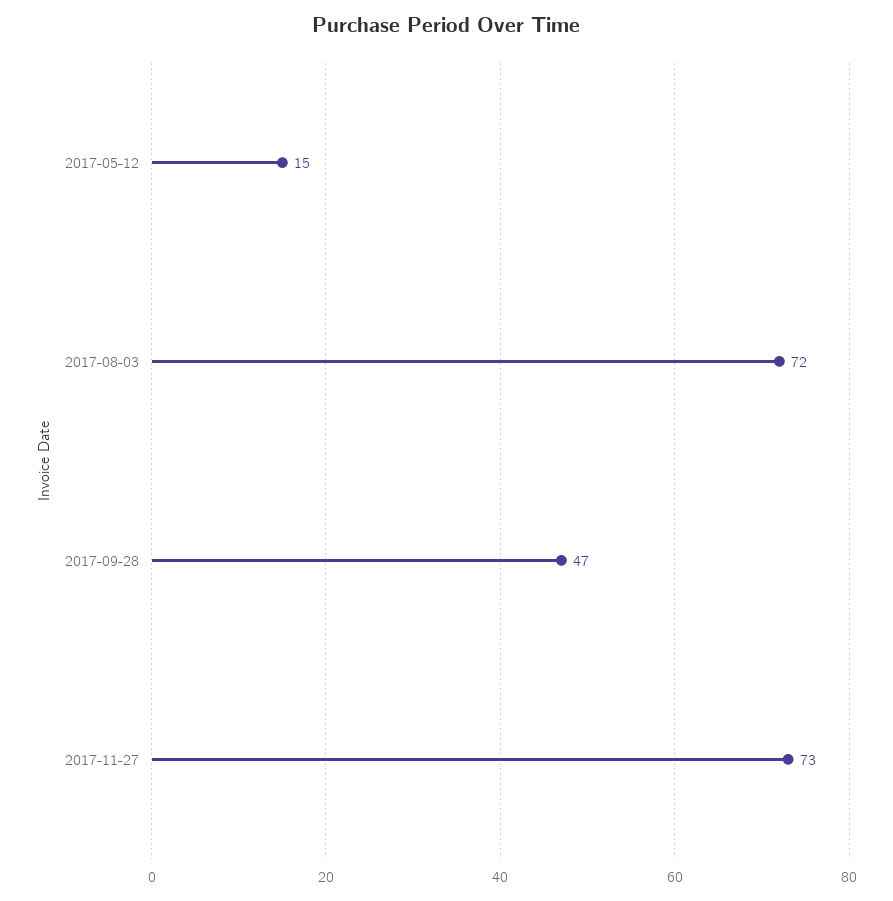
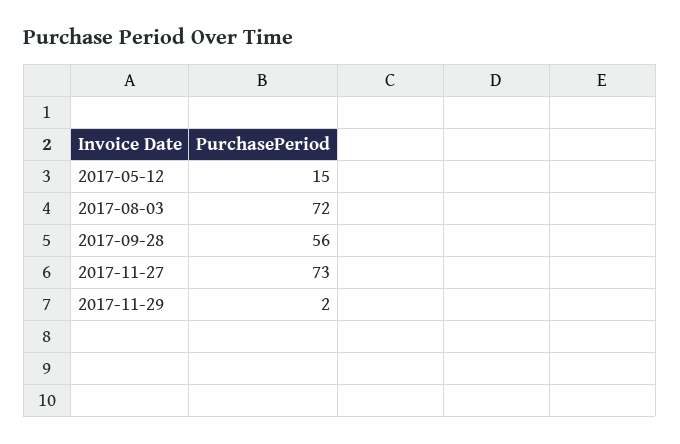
2017-09-28: 47 -> 56
2017-11-29: none -> 2

